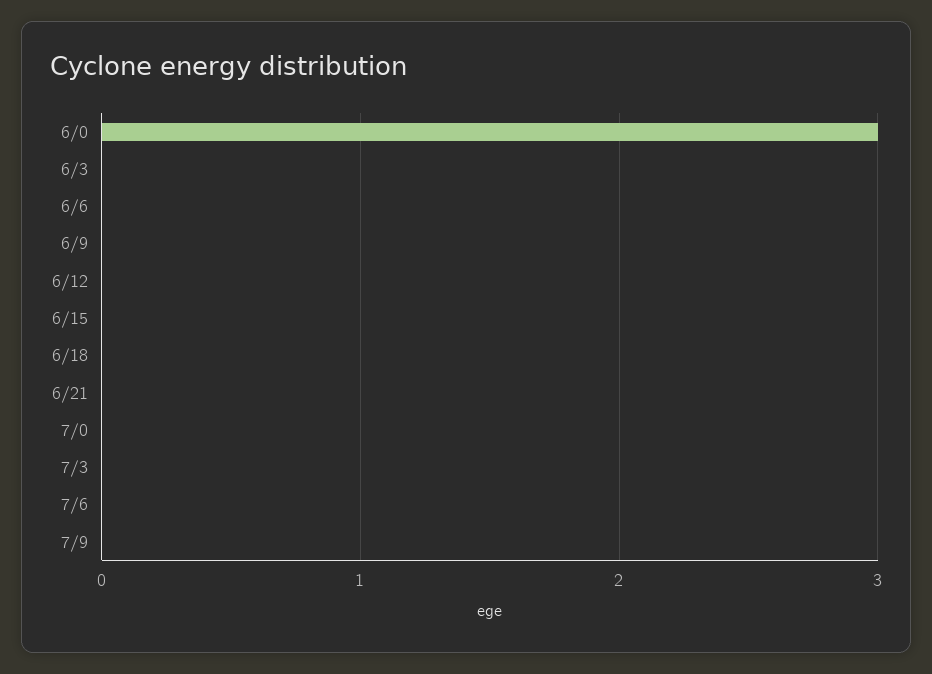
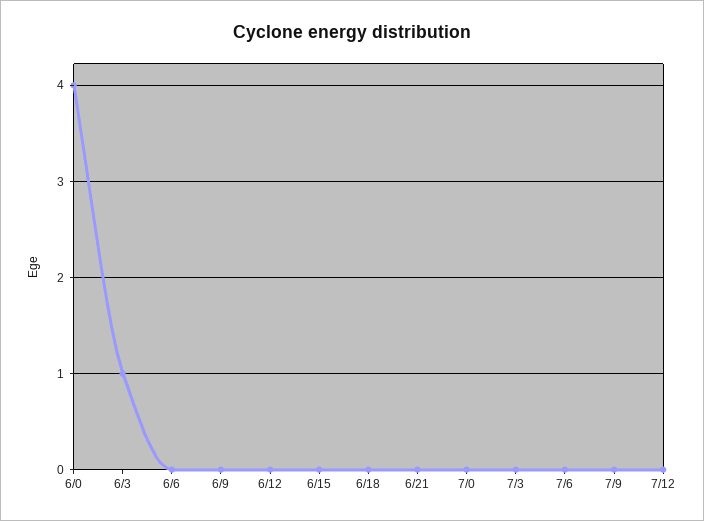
6/0: 3 -> 4
6/3: 0 -> 1
7/12: none -> 0

